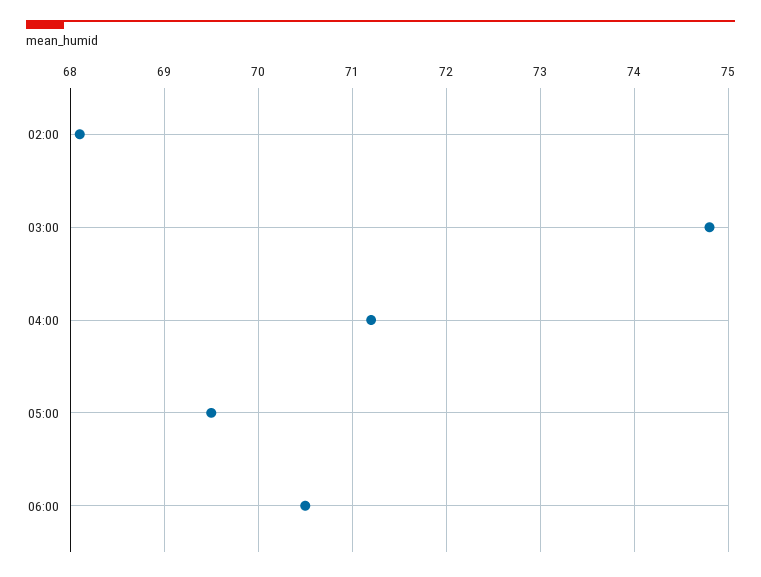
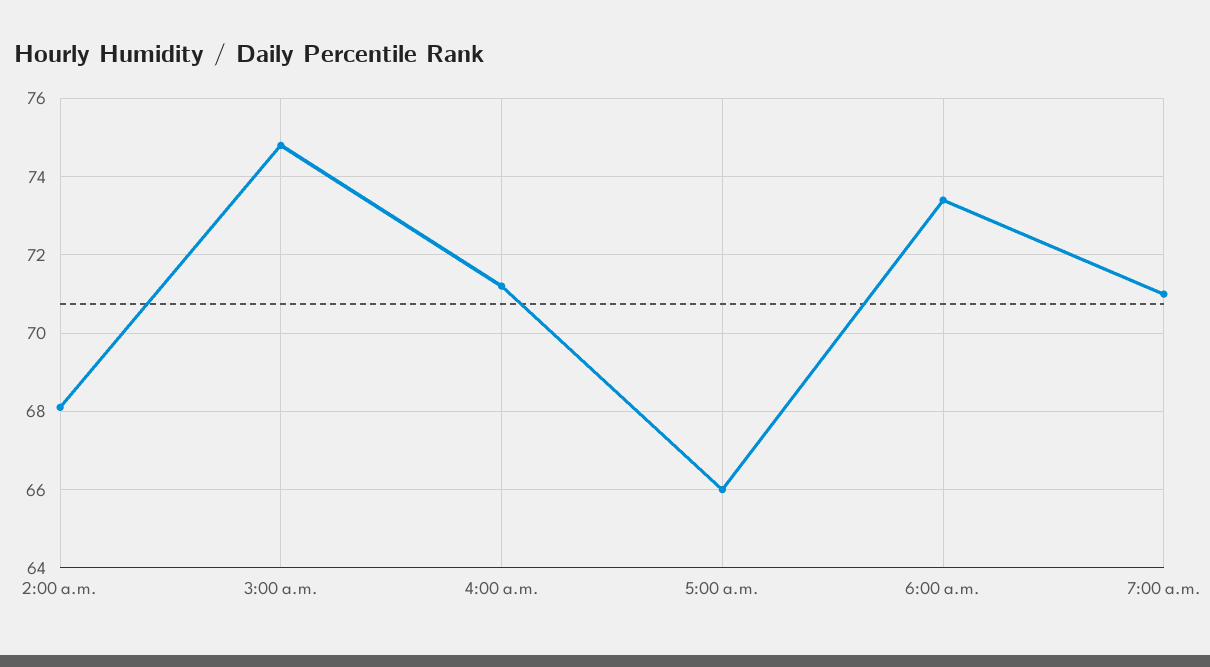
05:00: 69.5 -> 66
06:00: 70.5 -> 73.5
7:00 a.m.: none -> 71

